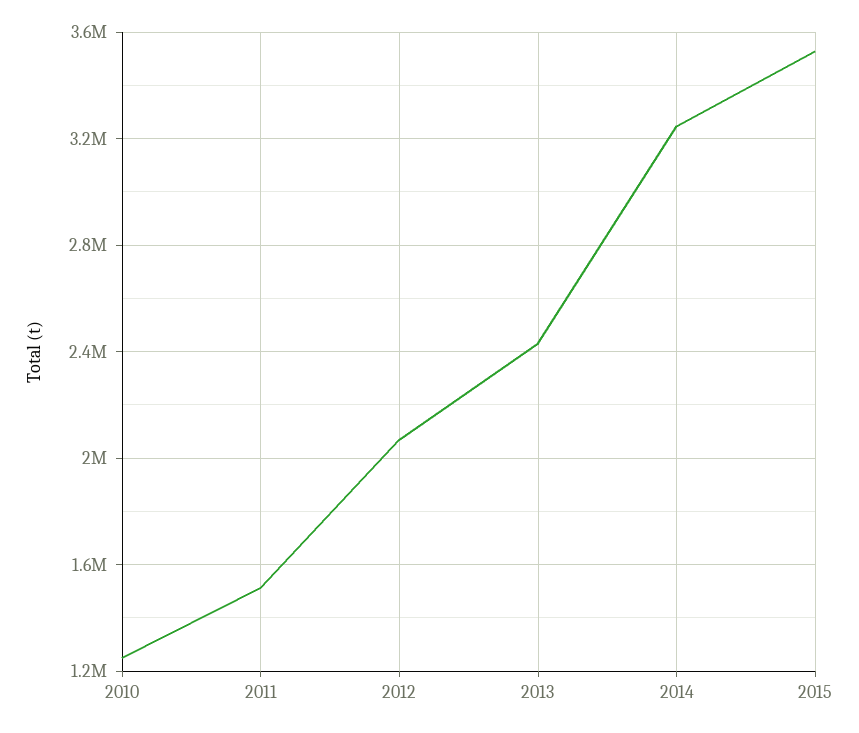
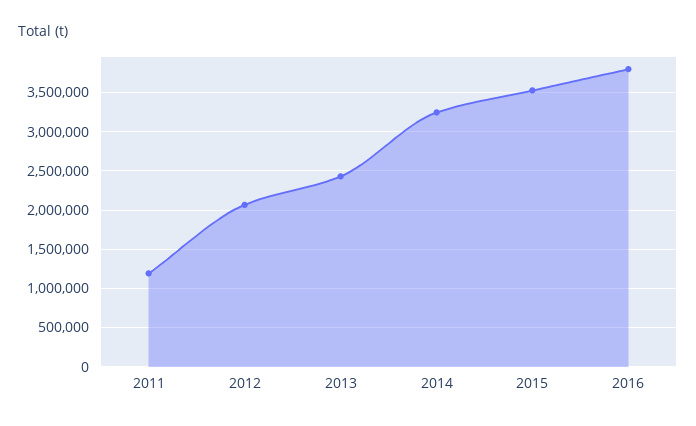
2010: 1250000 -> none
2011: 1500000 -> 1200000
2016: none -> 3800000

